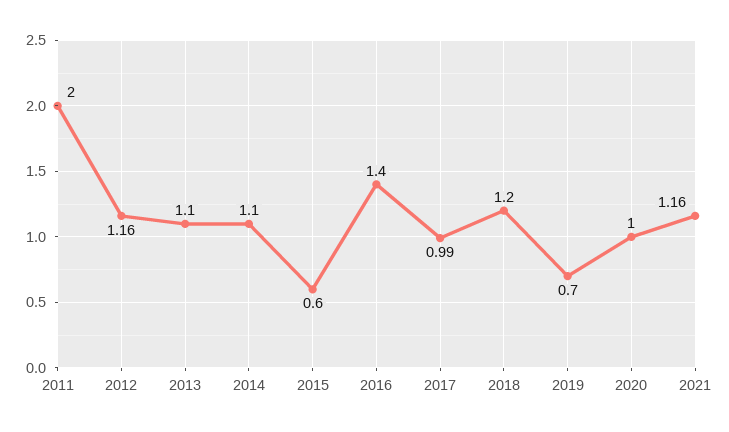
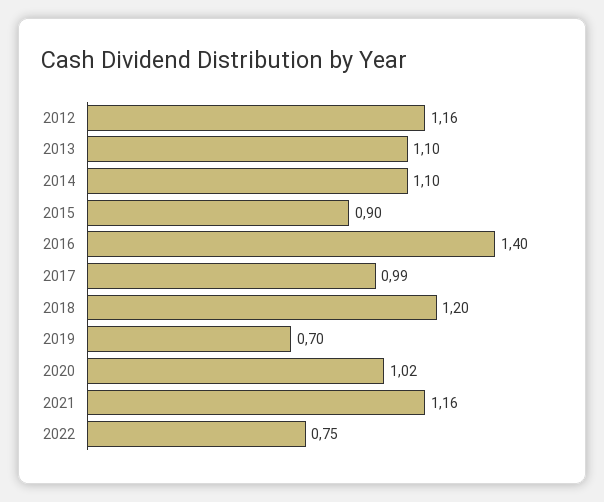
2011: 2 -> none
2015: 0.6 -> 0.9
2020: 1 -> 1.02
2022: none -> 0.75

